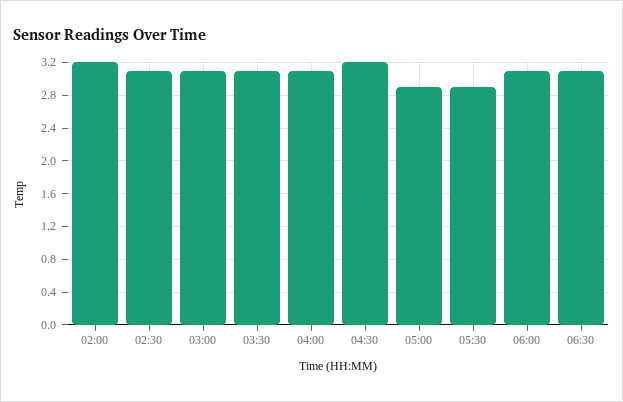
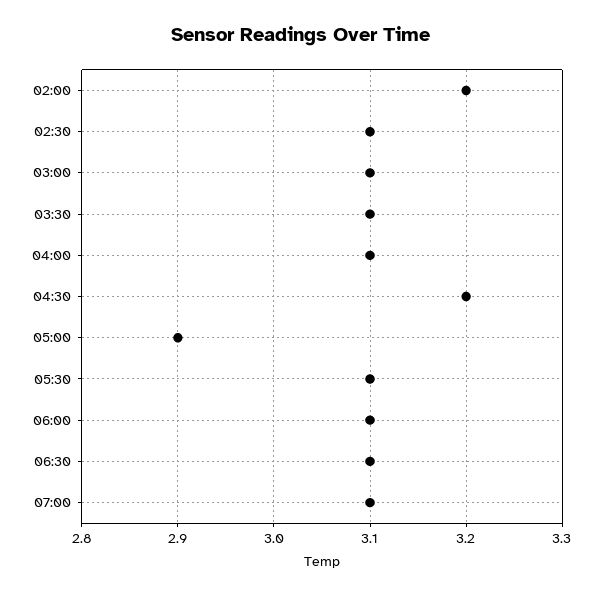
05:30: 2.9 -> 3.1
07:00: none -> 3.1

